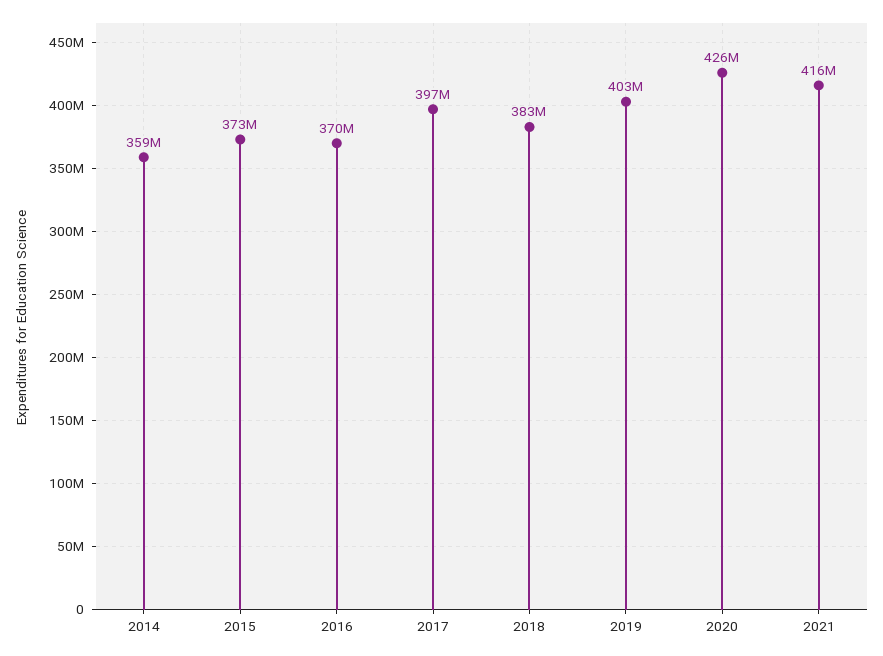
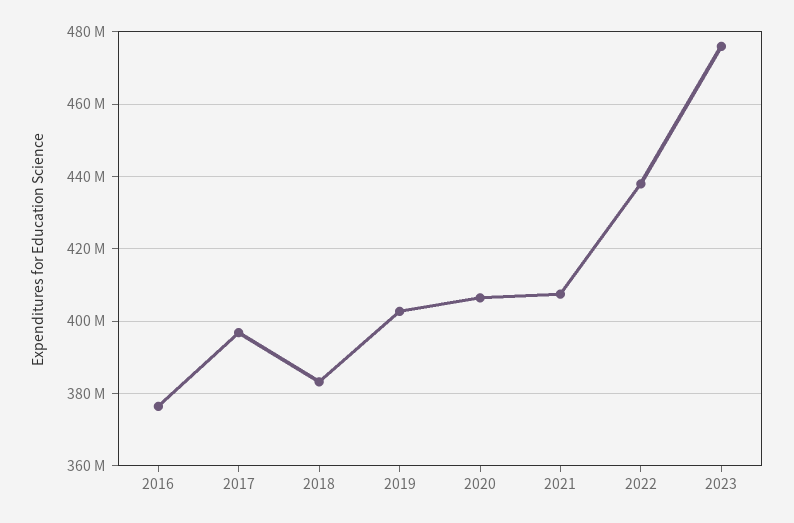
2014: 359000000 -> none
2015: 373000000 -> none
2016: 370000000 -> 376000000
2020: 426000000 -> 406000000
2021: 416000000 -> 408000000
2022: none -> 438000000
2023: none -> 476000000

